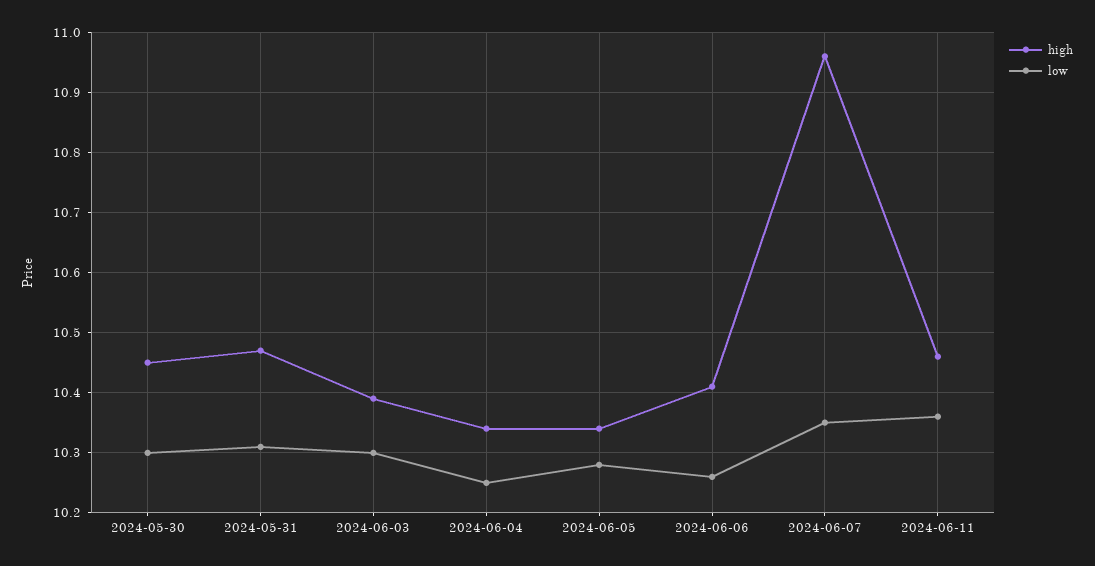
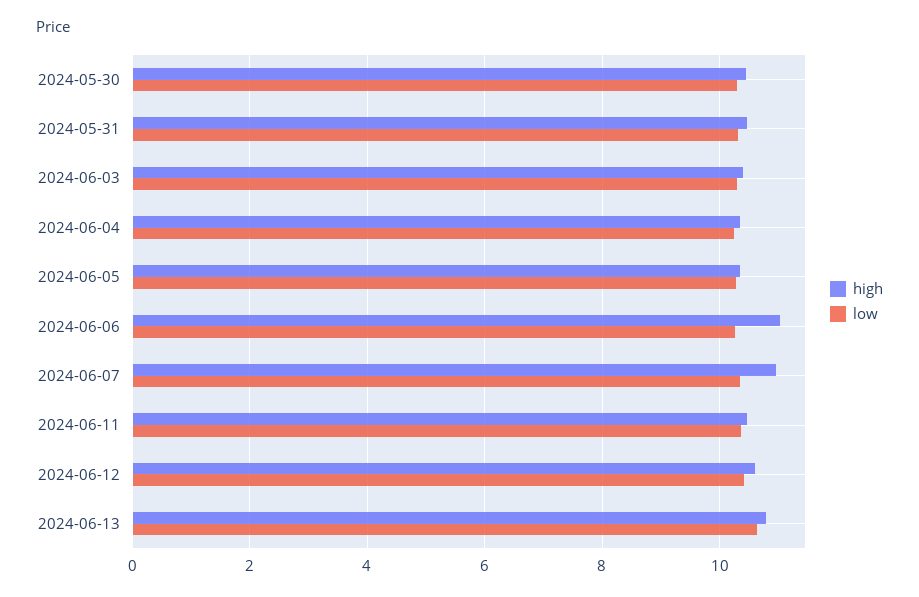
high, 2024-06-06: 10.41 -> 11
high, 2024-06-12: none -> 10.6
low, 2024-06-12: none -> 10.4
high, 2024-06-13: none -> 10.8
low, 2024-06-13: none -> 10.6

